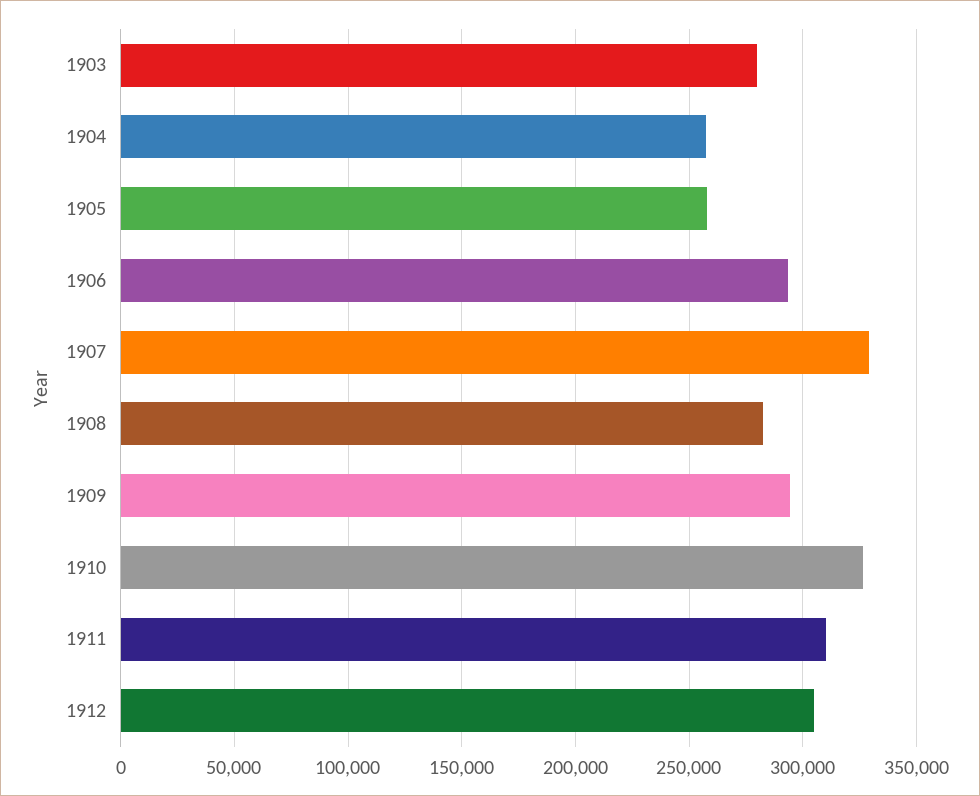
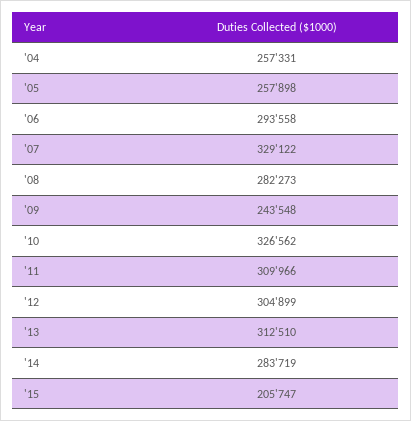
1903: 280000 -> none
1909: 295000 -> 243548
'13: none -> 312510
'14: none -> 283719
'15: none -> 205747

